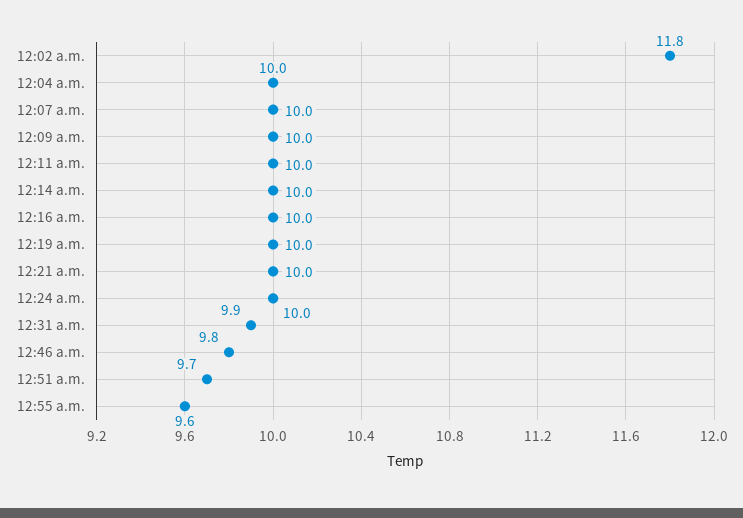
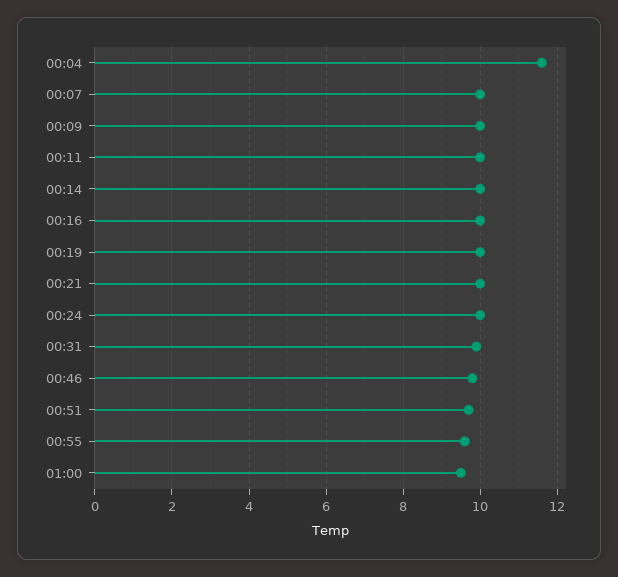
12:02 a.m.: 11.8 -> none
12:04 a.m.: 10 -> 11.5
01:00: none -> 9.5

